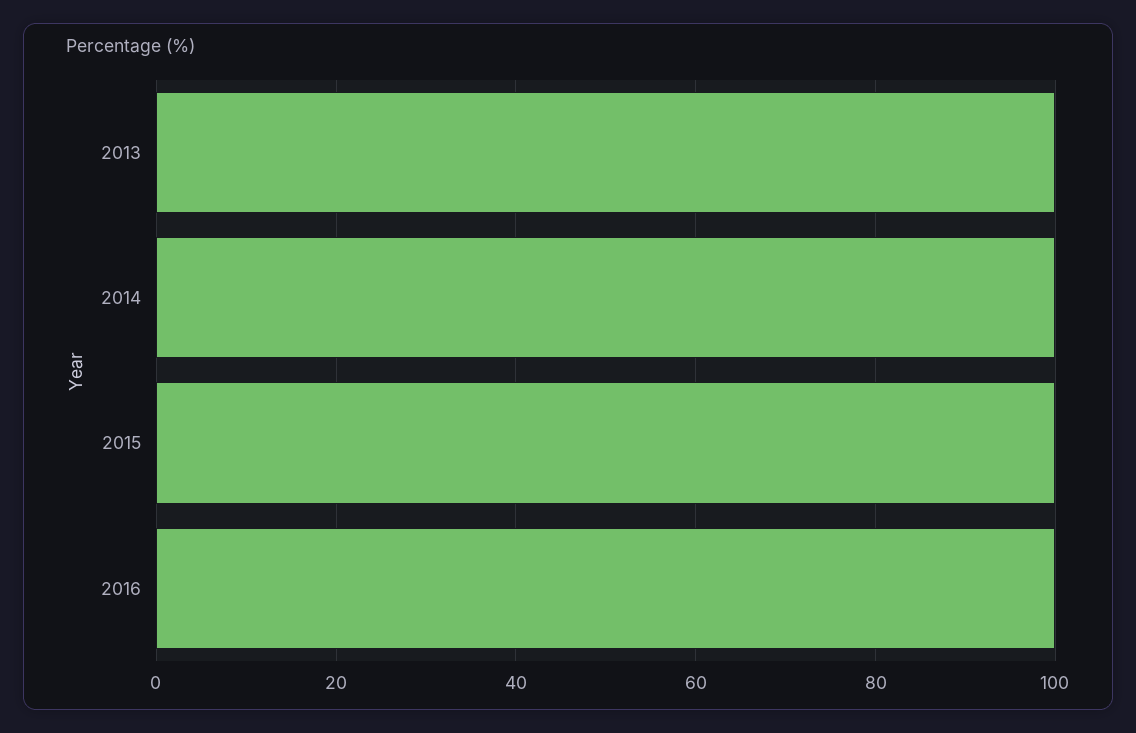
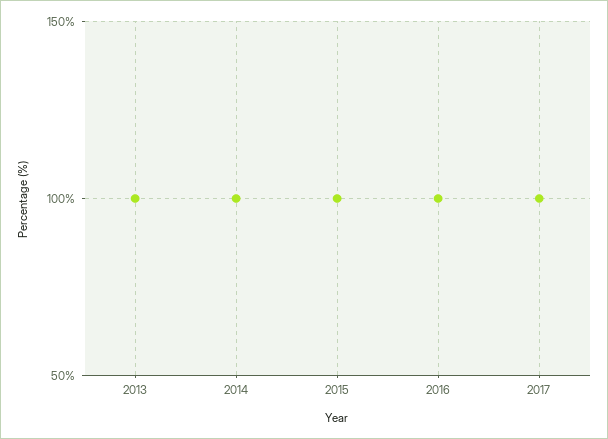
2017: none -> 100

